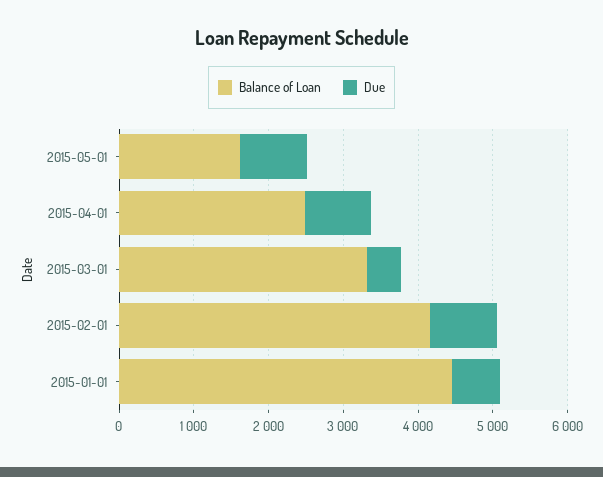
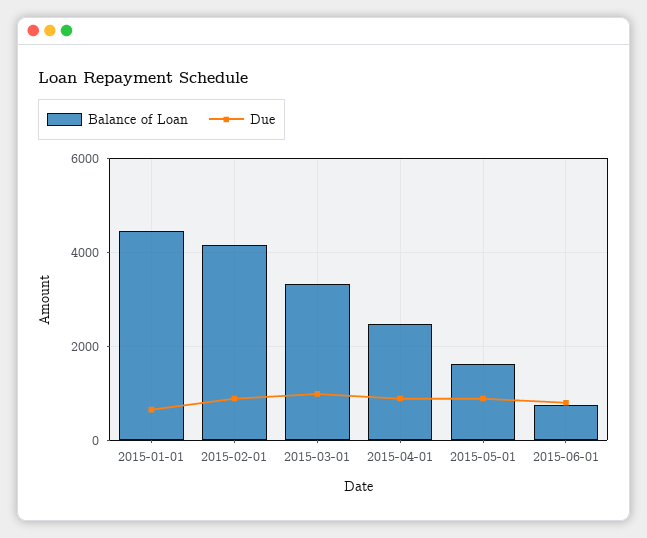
Due, 2015-03-01: 400 -> 1000
Balance of Loan, 2015-06-01: none -> 800
Due, 2015-06-01: none -> 800

